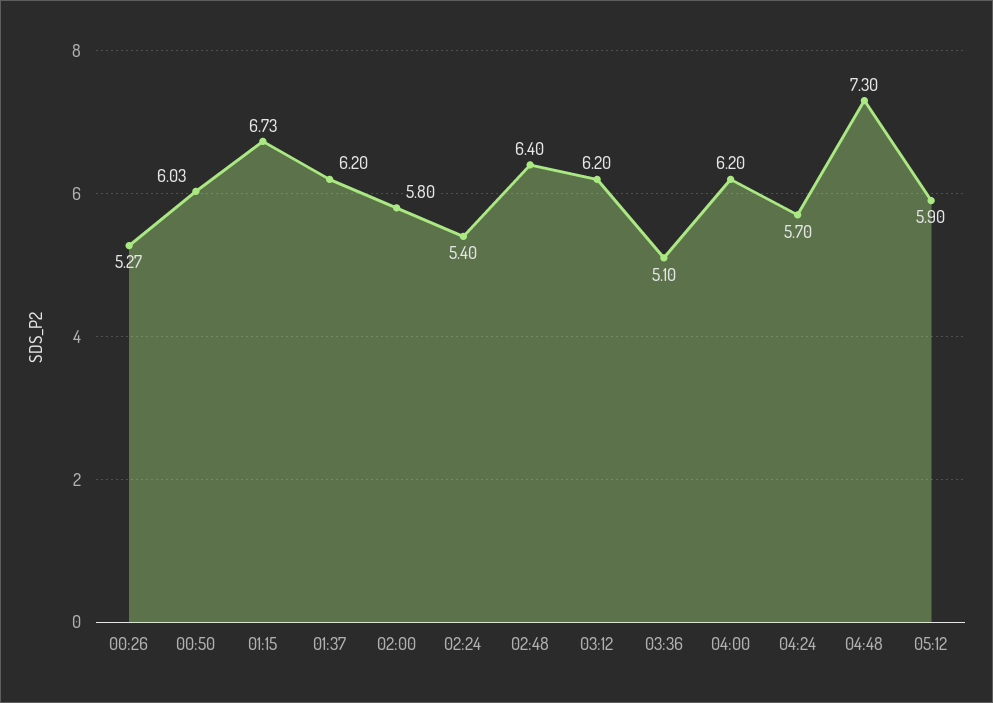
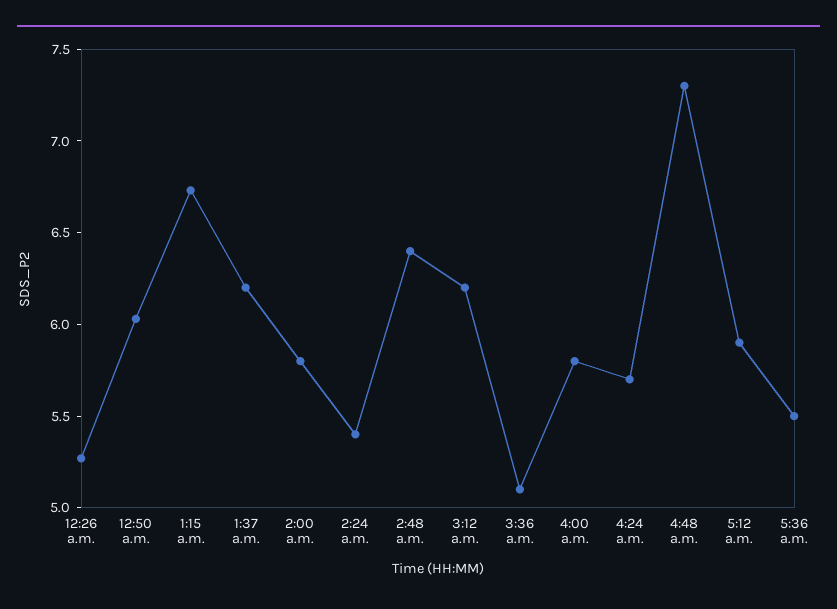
04:00: 6.2 -> 5.8
5:36 a.m.: none -> 5.5

